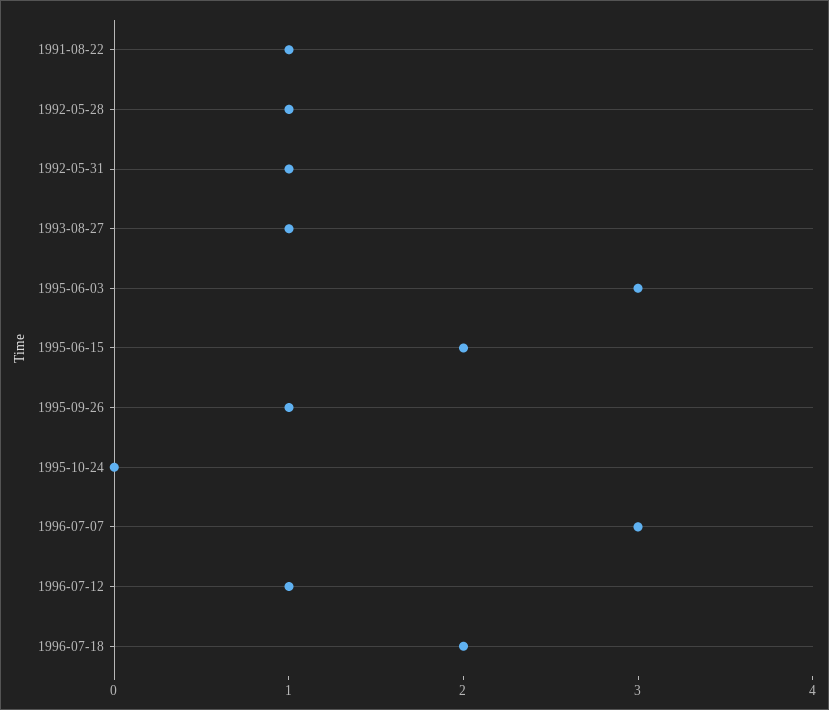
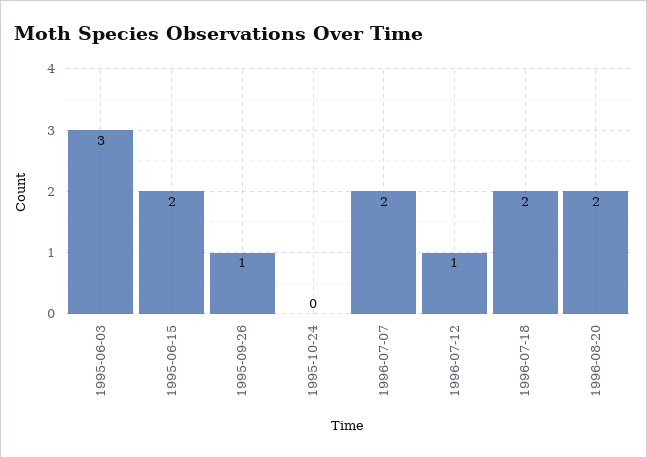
1991-08-22: 1 -> none
1992-05-28: 1 -> none
1992-05-31: 1 -> none
1993-08-27: 1 -> none
1996-07-07: 3 -> 2
1996-08-20: none -> 2

